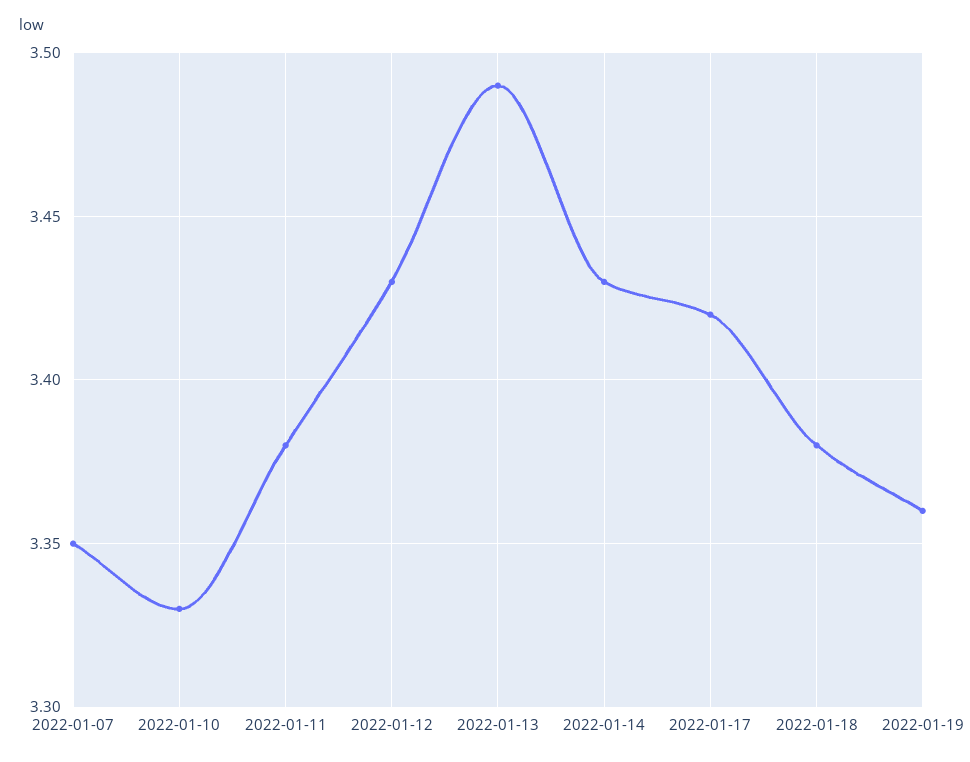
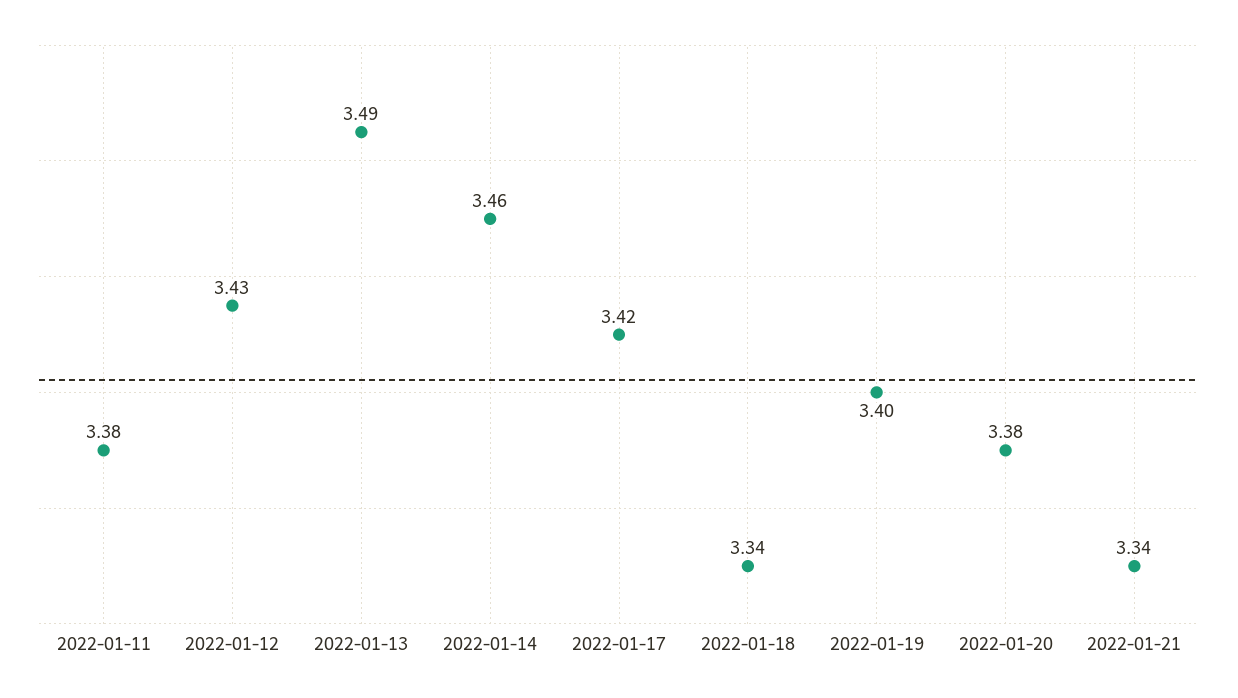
2022-01-07: 3.35 -> none
2022-01-10: 3.33 -> none
2022-01-14: 3.43 -> 3.46
2022-01-18: 3.38 -> 3.34
2022-01-19: 3.36 -> 3.4
2022-01-20: none -> 3.38
2022-01-21: none -> 3.34

